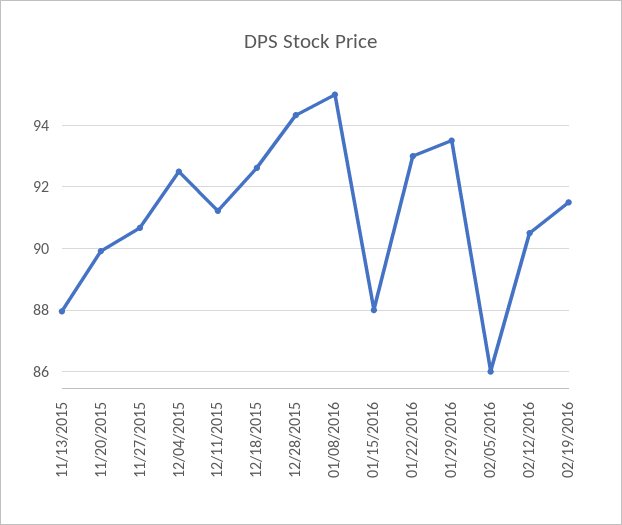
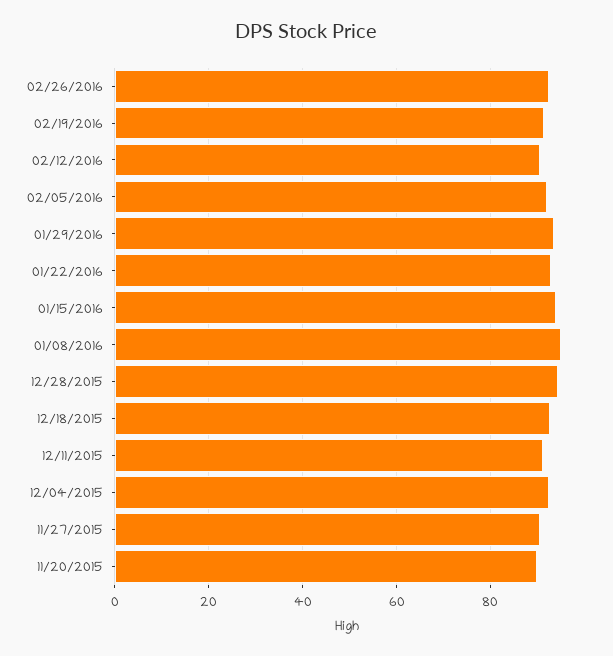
11/13/2015: 88 -> none
01/15/2016: 88 -> 94
02/05/2016: 86 -> 92
02/26/2016: none -> 92

